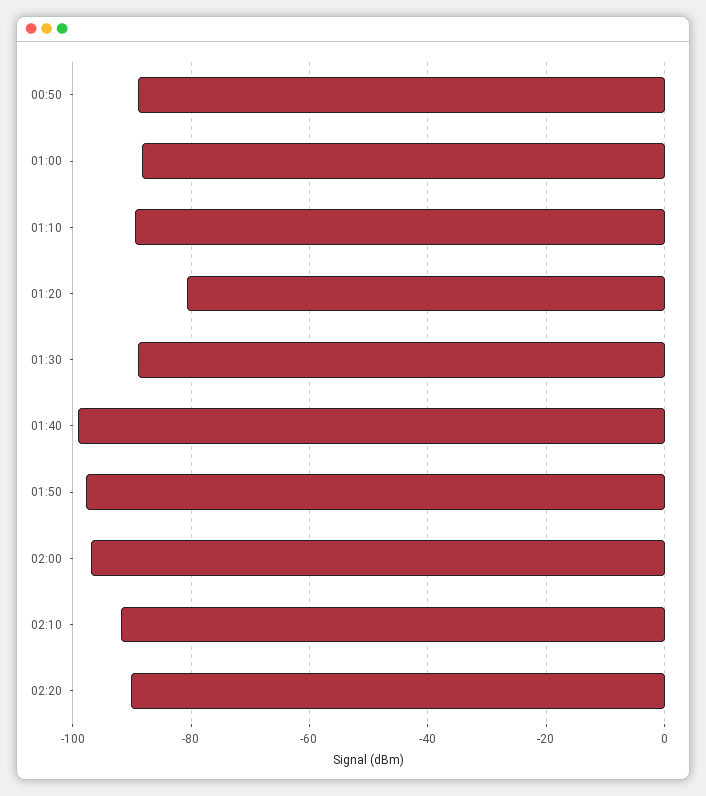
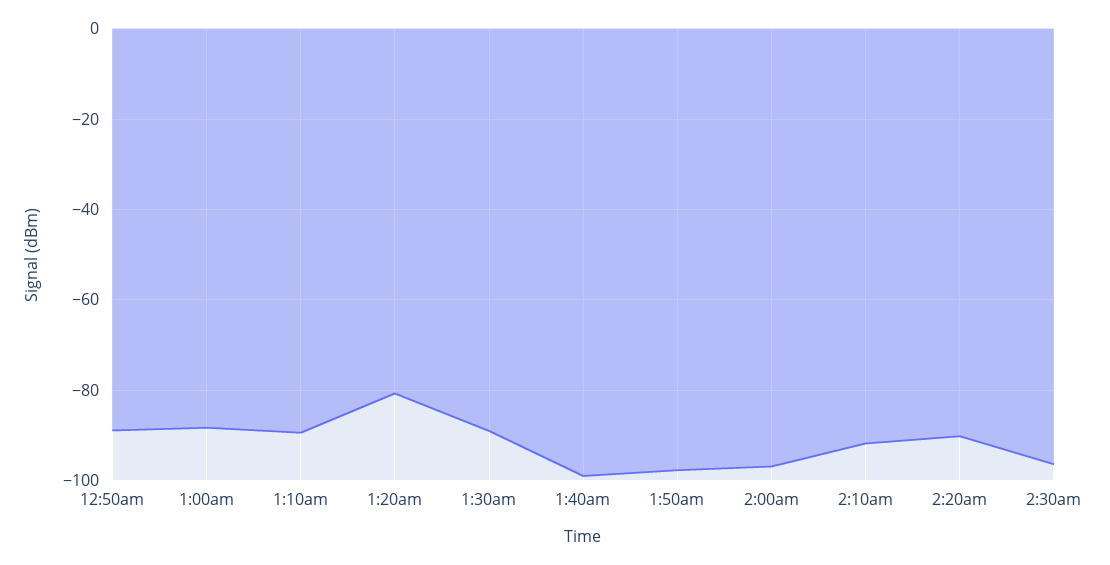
2:30am: none -> -96

